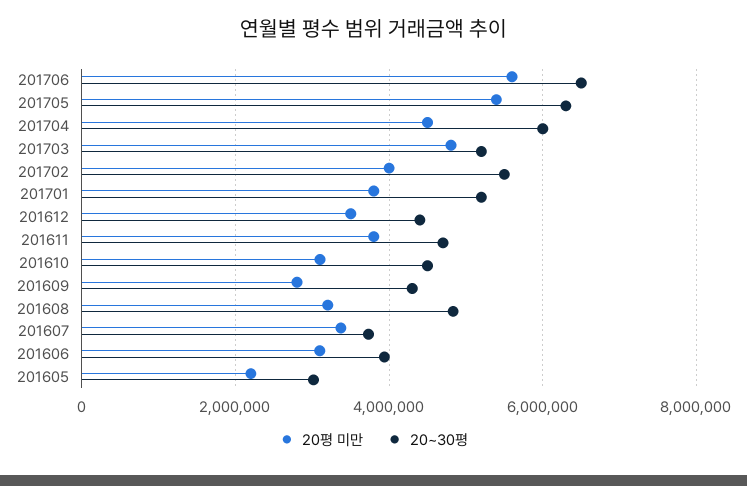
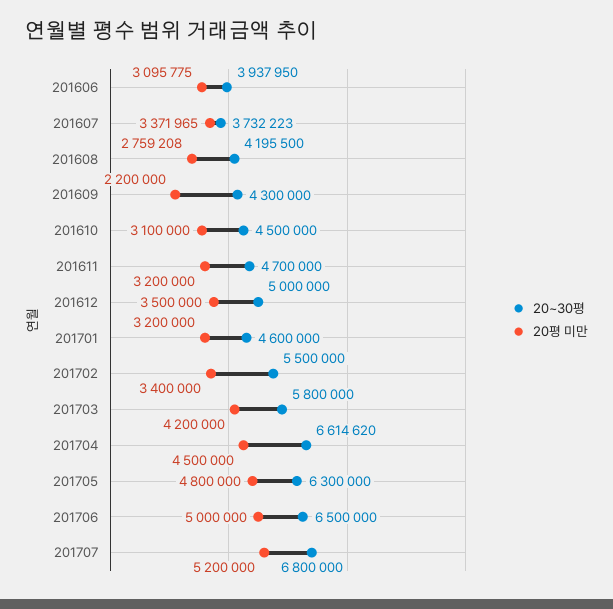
20평 미만, 201706: 5600000 -> 5000000
20평 미만, 201705: 5400000 -> 4800000
20~30평, 201704: 6000000 -> 6614620
20평 미만, 201703: 4800000 -> 4200000
20~30평, 201703: 5200000 -> 5800000
20평 미만, 201702: 4000000 -> 3400000
20평 미만, 201701: 3800000 -> 3200000
20~30평, 201701: 5200000 -> 4600000
20~30평, 201612: 4400000 -> 5000000
20평 미만, 201611: 3800000 -> 3200000
20평 미만, 201609: 2800000 -> 2200000
20평 미만, 201608: 3200000 -> 2759208
20~30평, 201608: 4800000 -> 4195500
20평 미만, 201605: 2200000 -> none
20~30평, 201605: 3000000 -> none
20~30평, 201707: none -> 6800000
20평 미만, 201707: none -> 5200000

